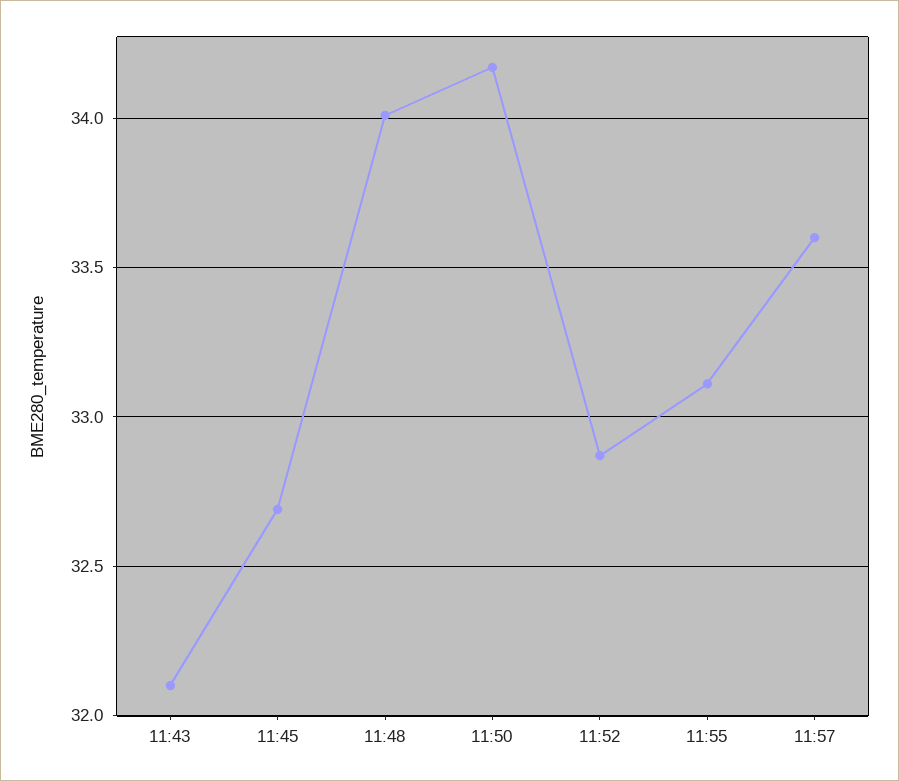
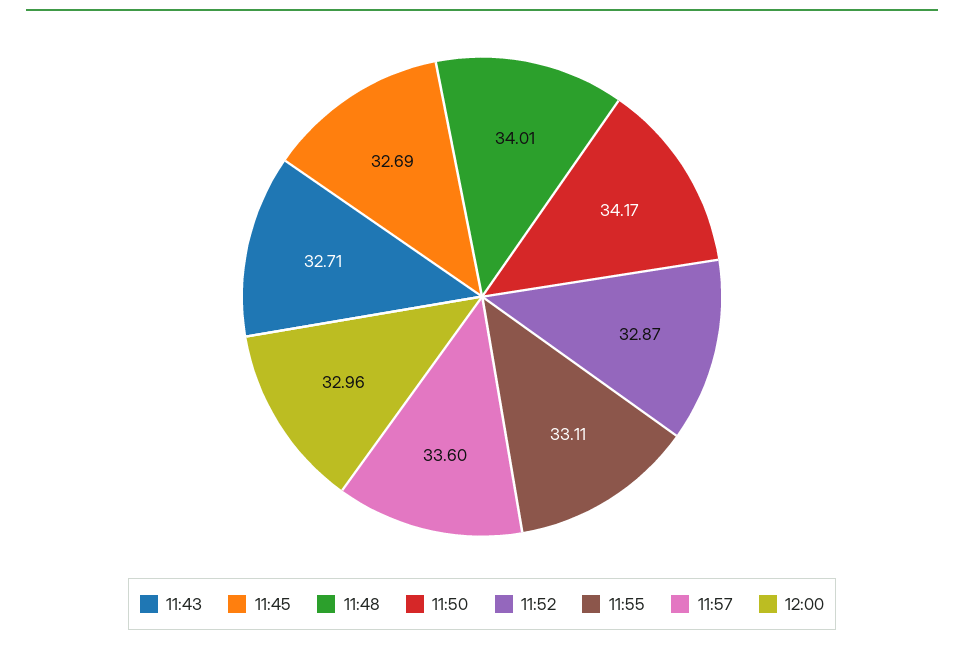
11:43: 32.1 -> 32.71
12:00: none -> 32.96

